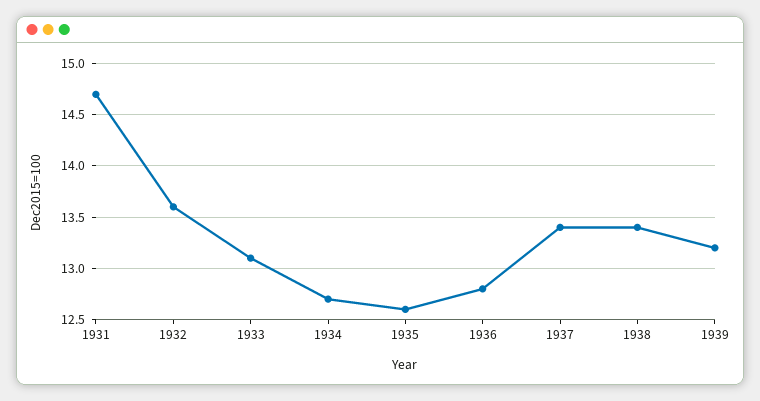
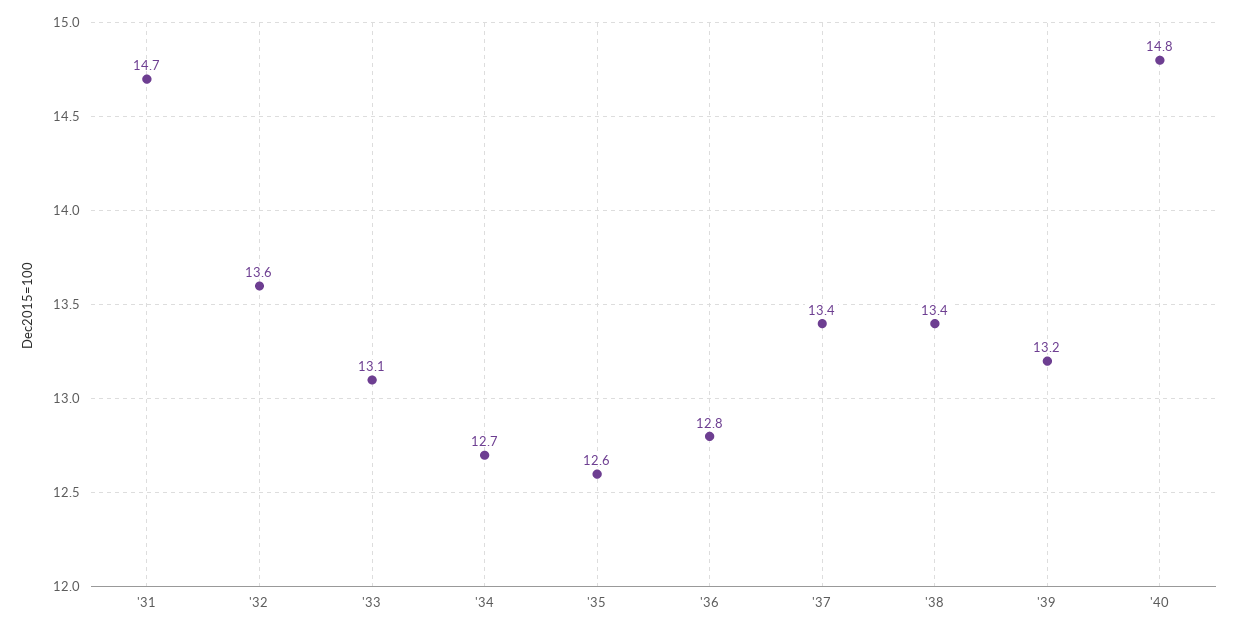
'40: none -> 14.8

